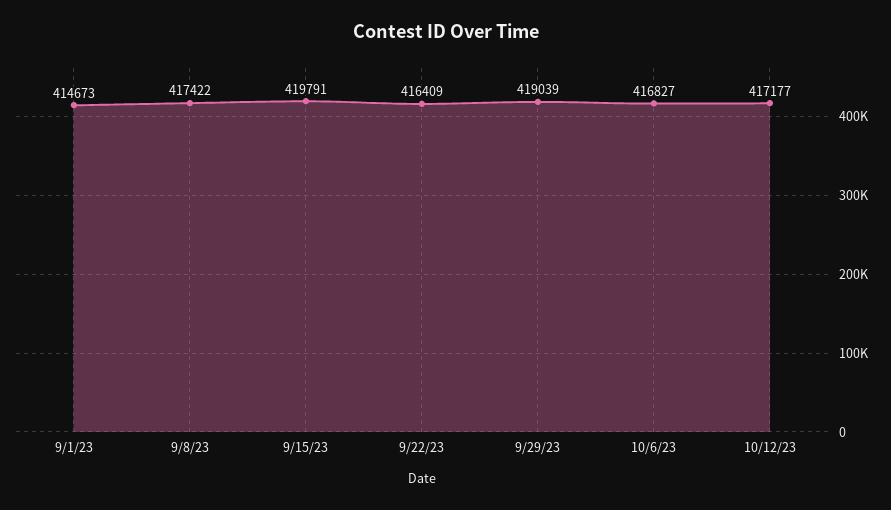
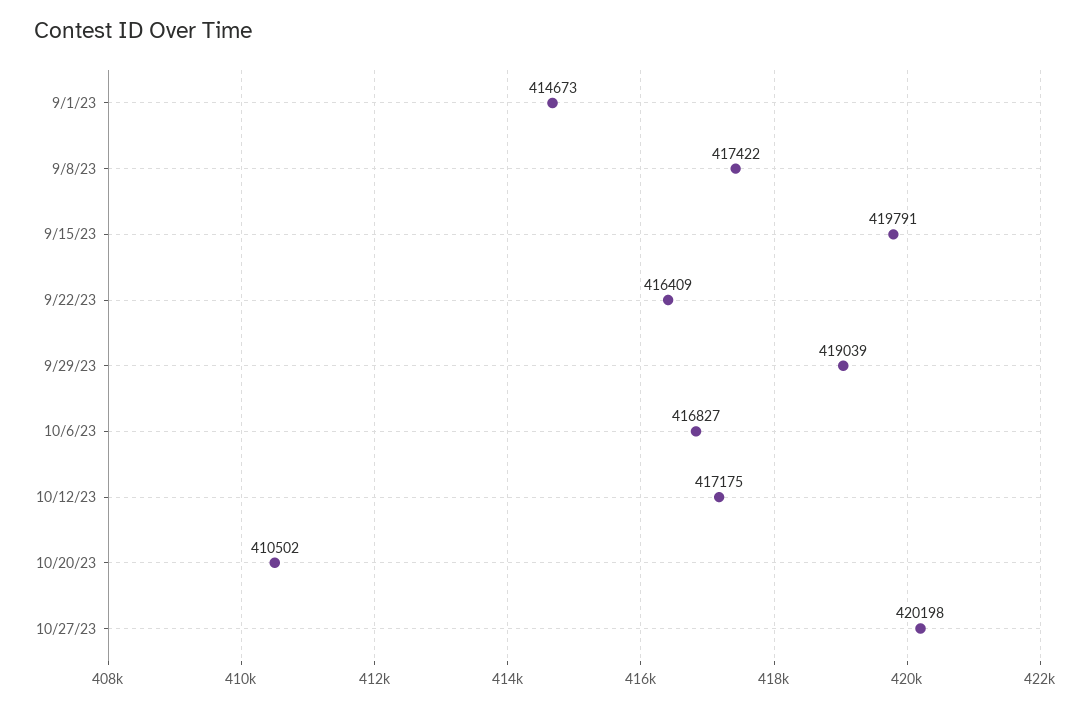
10/12/23: 417177 -> 417175
10/20/23: none -> 410502
10/27/23: none -> 420198

